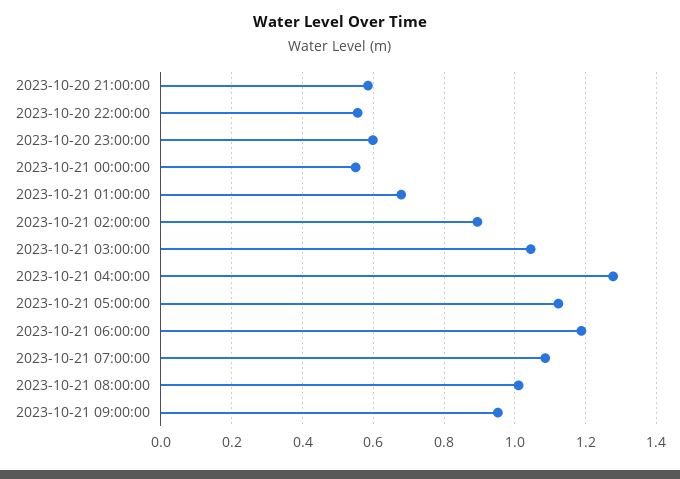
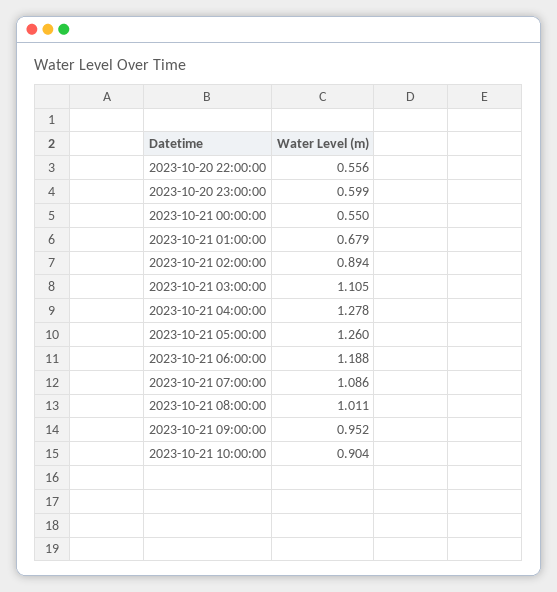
2023-10-20 21:00:00: 0.58 -> none
2023-10-21 03:00:00: 1.04 -> 1.105
2023-10-21 05:00:00: 1.12 -> 1.26
2023-10-21 10:00:00: none -> 0.904

